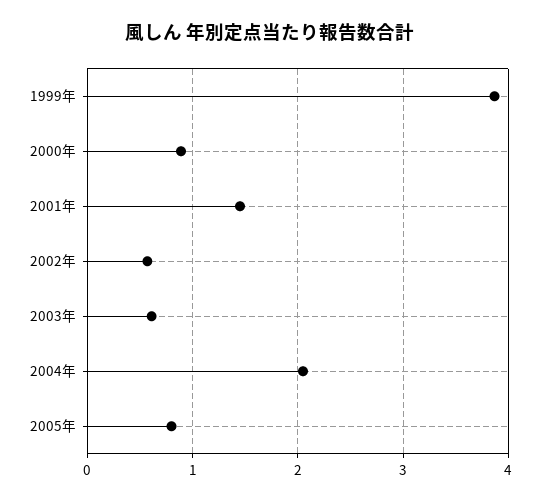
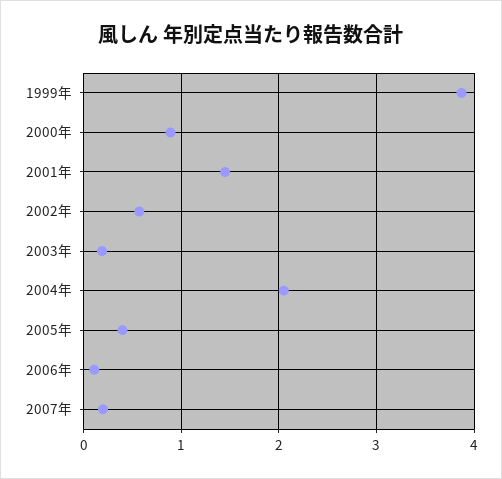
2003年: 0.6 -> 0.2
2005年: 0.8 -> 0.4
2006年: none -> 0.1
2007年: none -> 0.2

